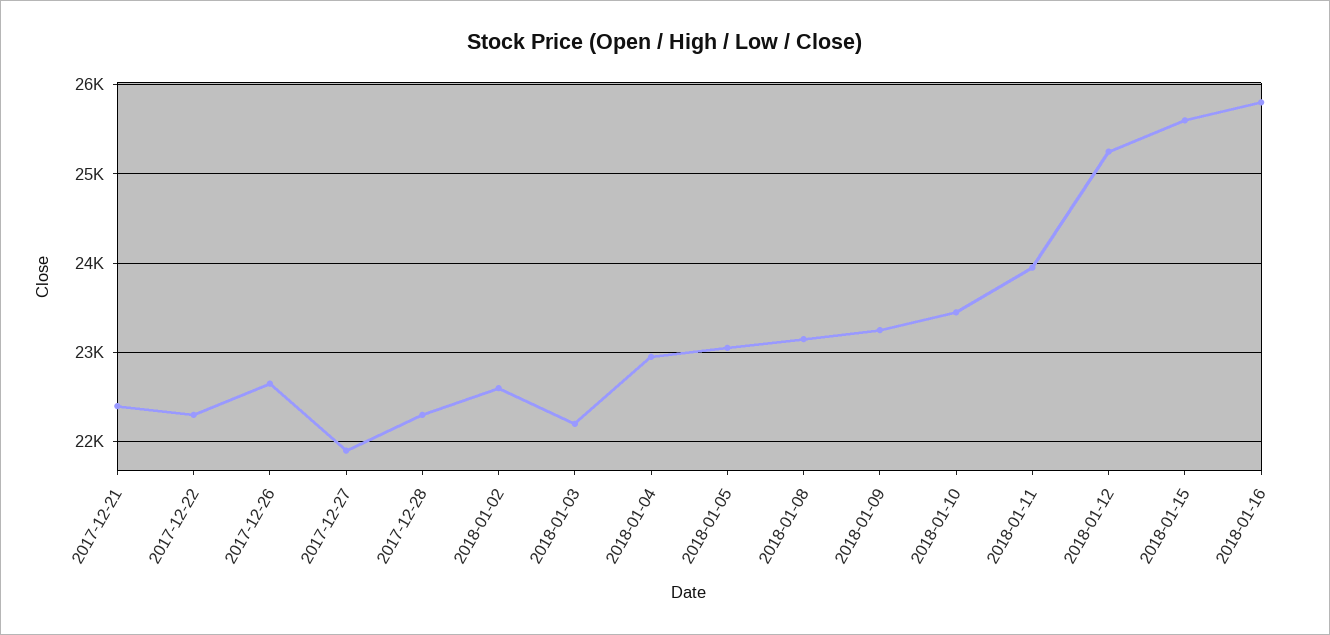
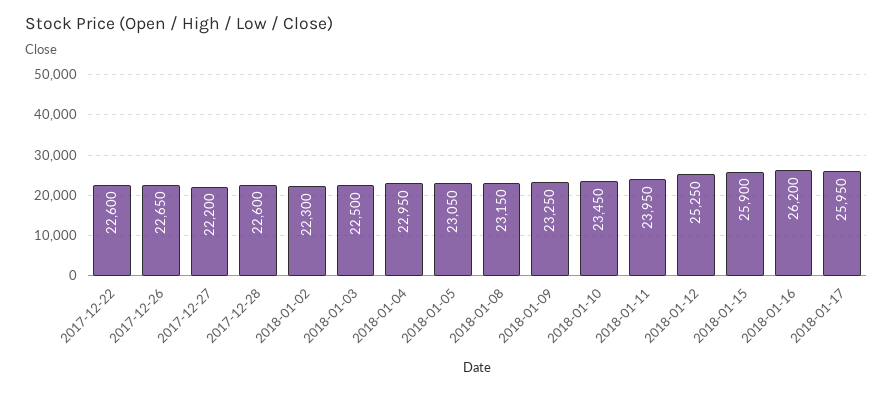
2017-12-21: 22400 -> none
2017-12-22: 22300 -> 22600
2017-12-27: 21900 -> 22200
2017-12-28: 22300 -> 22600
2018-01-02: 22600 -> 22300
2018-01-03: 22200 -> 22500
2018-01-15: 25600 -> 25900
2018-01-16: 25800 -> 26200
2018-01-17: none -> 25950

